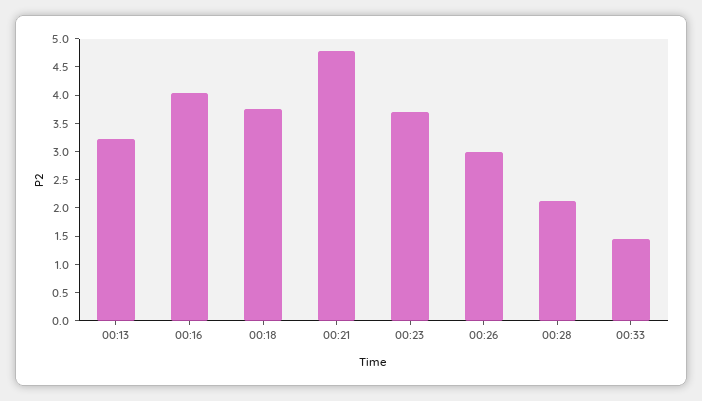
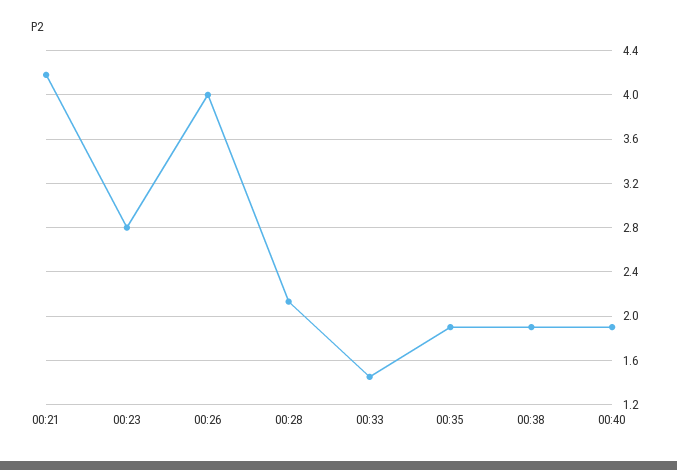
00:13: 3.25 -> none
00:16: 4 -> none
00:18: 3.75 -> none
00:21: 4.75 -> 4.2
00:23: 3.75 -> 2.8
00:26: 3 -> 4
00:35: none -> 1.9
00:38: none -> 1.9
00:40: none -> 1.9

